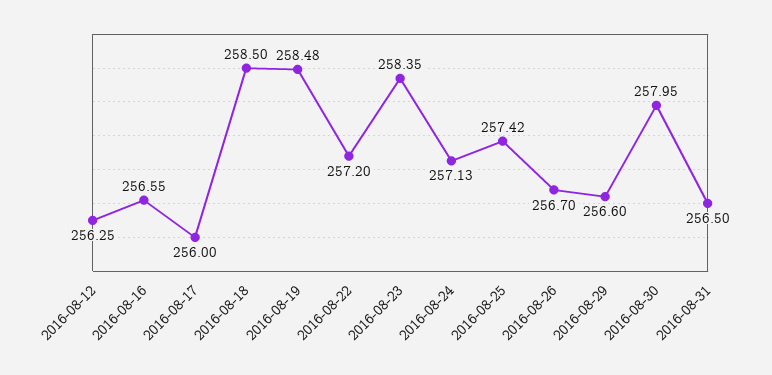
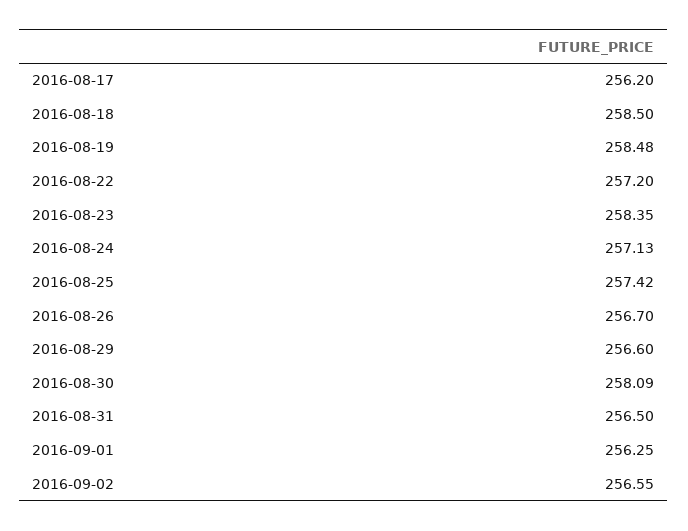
2016-08-12: 256.25 -> none
2016-08-16: 256.55 -> none
2016-08-17: 256 -> 256.2
2016-08-30: 257.95 -> 258.09
2016-09-01: none -> 256.25
2016-09-02: none -> 256.55

